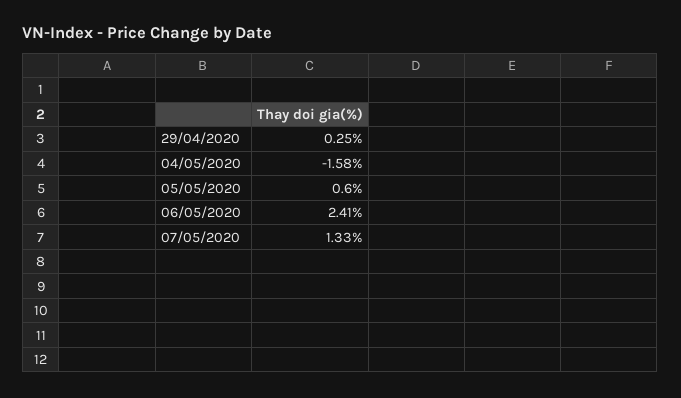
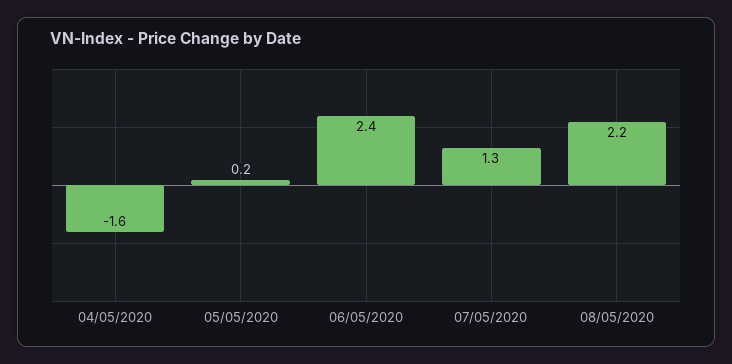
29/04/2020: 0.25 -> none
05/05/2020: 0.6 -> 0.2
08/05/2020: none -> 2.2

